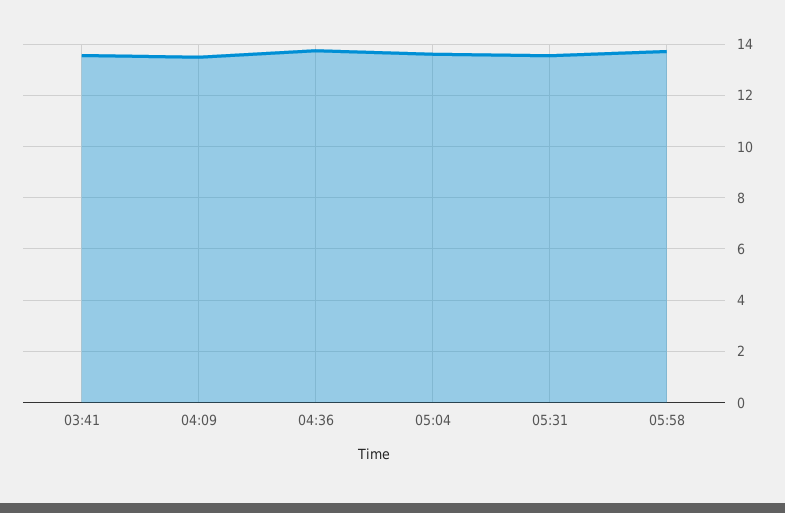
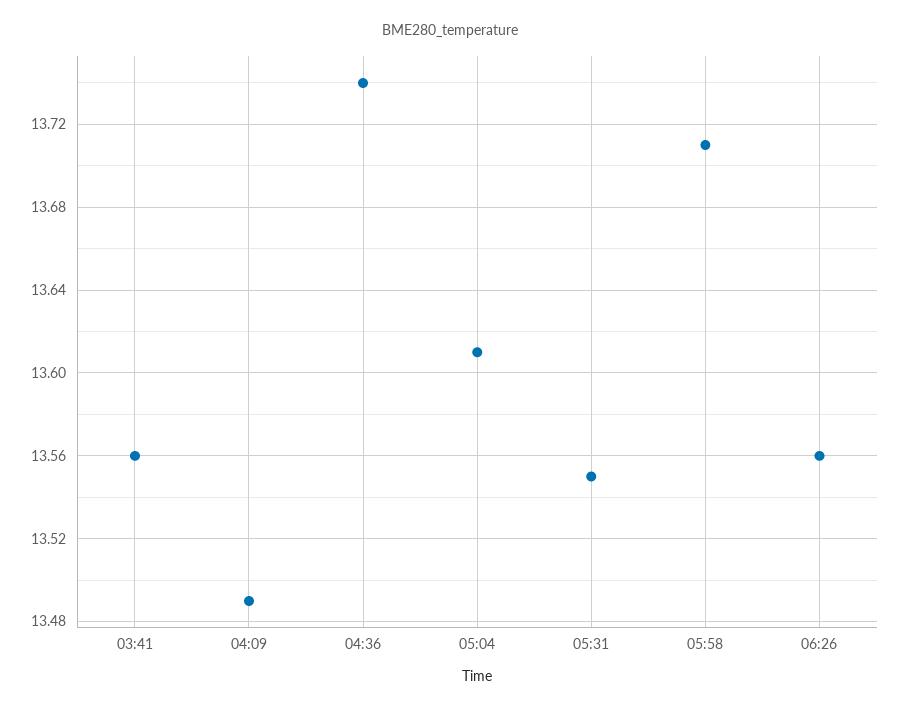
06:26: none -> 13.56

